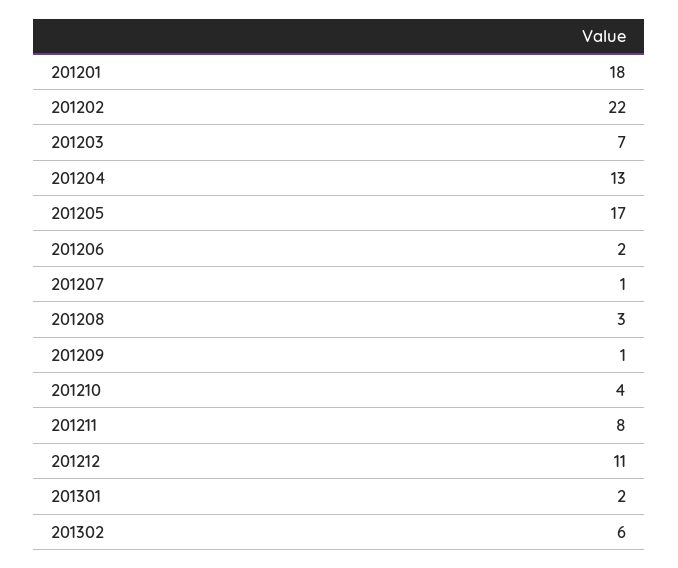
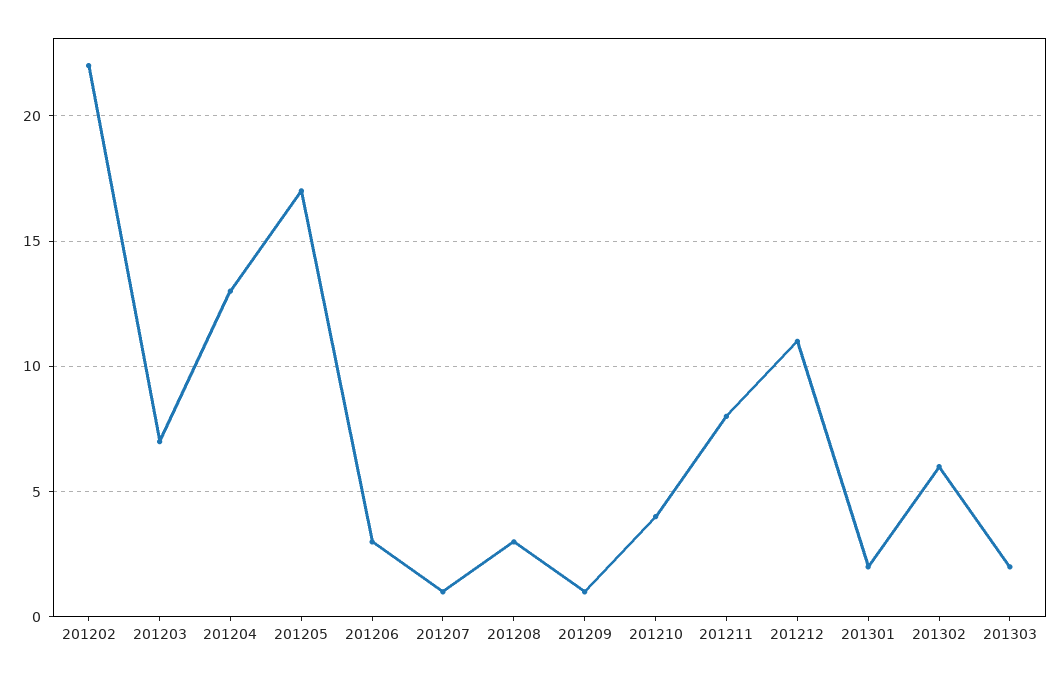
201201: 18 -> none
201206: 2 -> 3
201303: none -> 2

